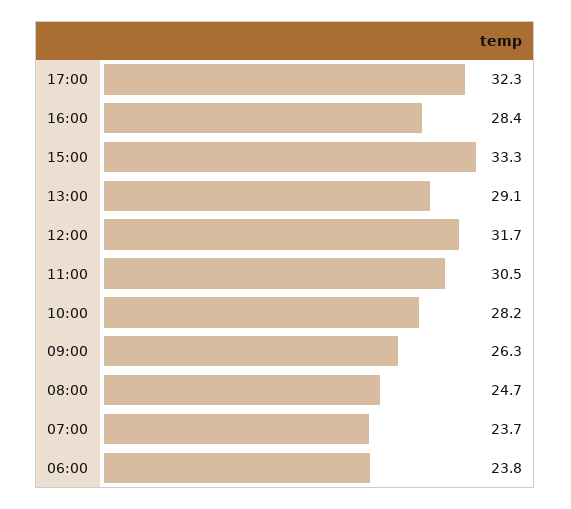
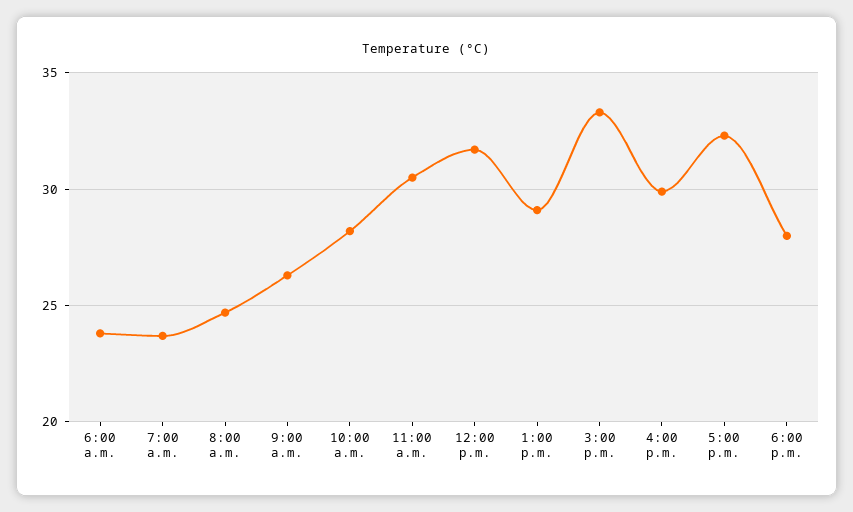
16:00: 28.4 -> 30
6:00 p.m.: none -> 28

